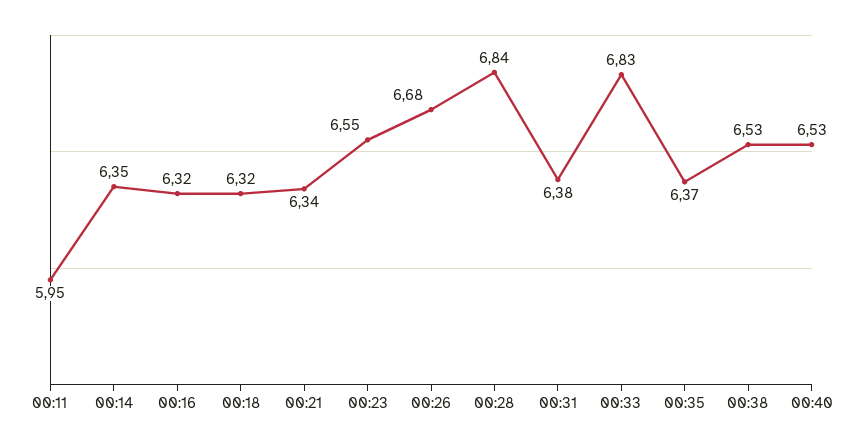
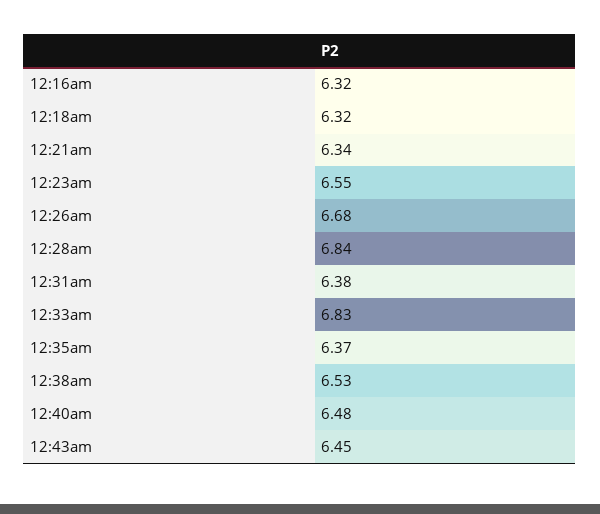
00:11: 5.95 -> none
00:14: 6.35 -> none
00:40: 6.53 -> 6.48
12:43am: none -> 6.45

